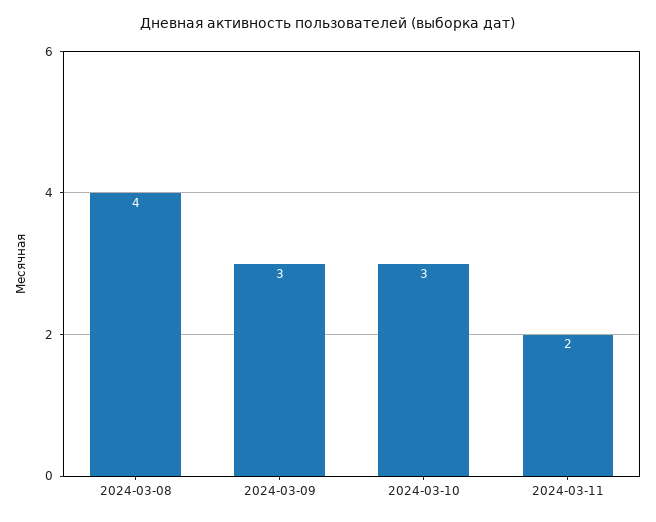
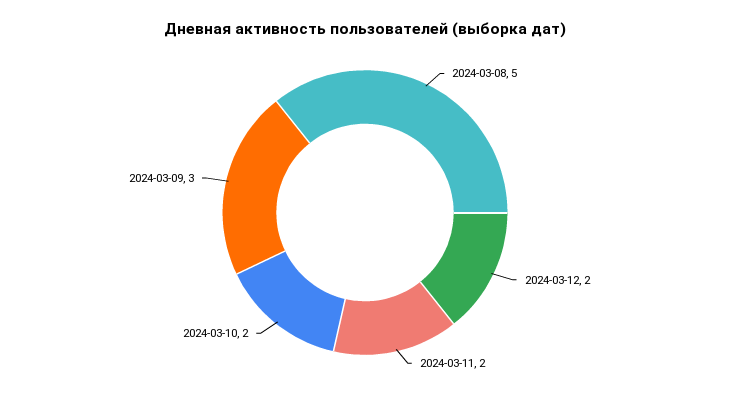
2024-03-08: 4 -> 5
2024-03-10: 3 -> 2
2024-03-12: none -> 2

